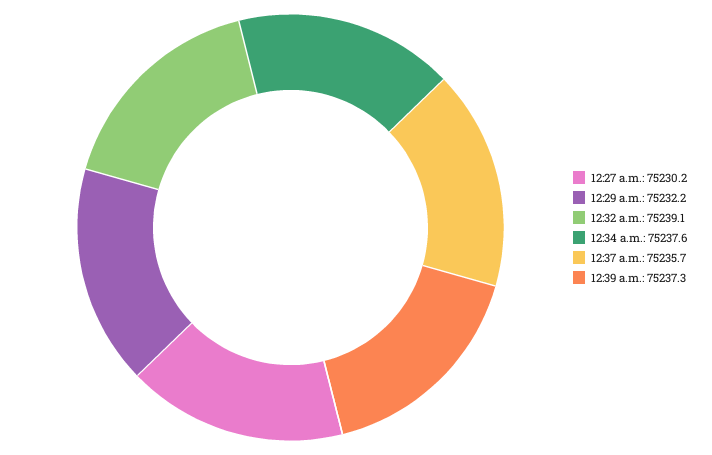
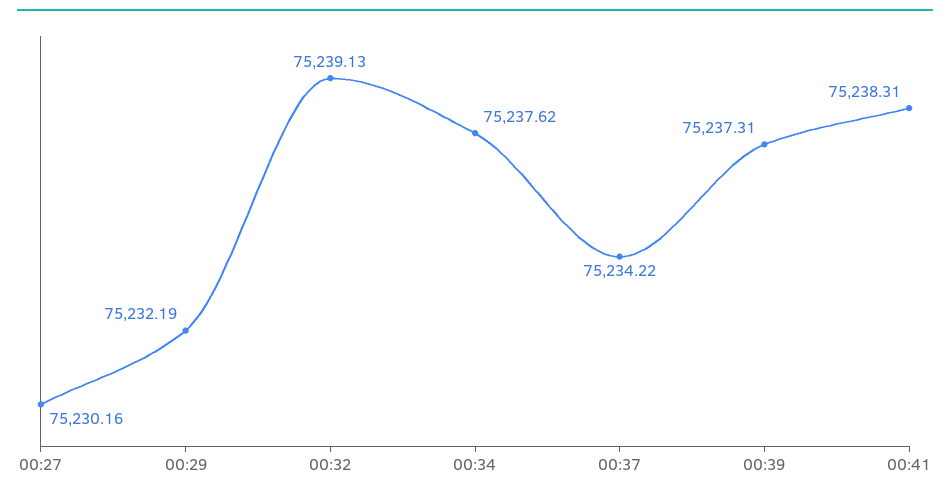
12:37 a.m.: 75235.7 -> 75234.22
00:41: none -> 75238.31

